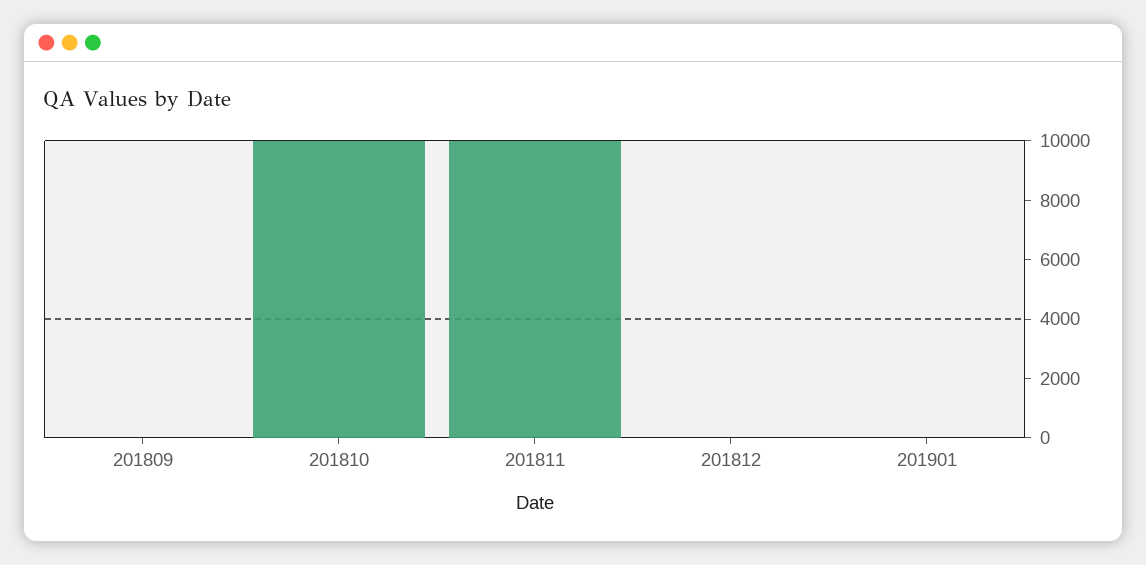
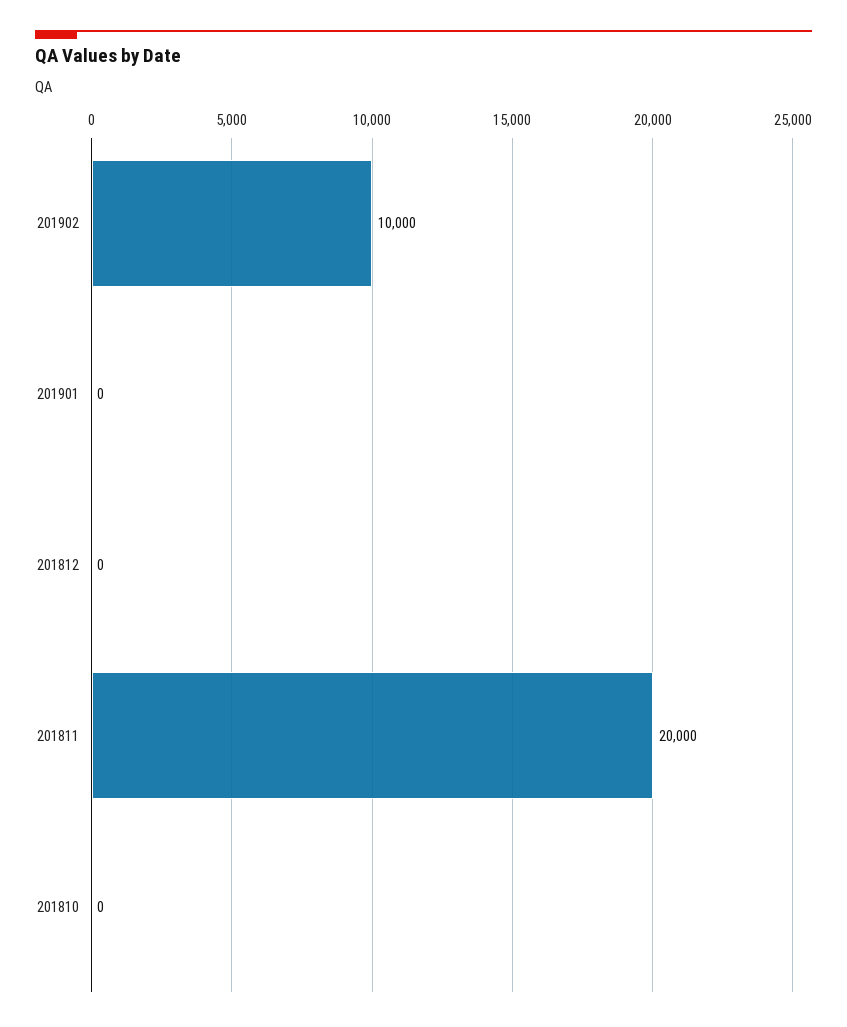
201809: 0 -> none
201810: 10000 -> 0
201811: 10000 -> 20000
201902: none -> 10000

